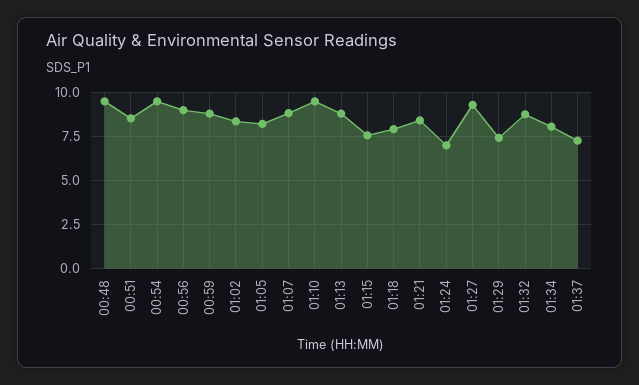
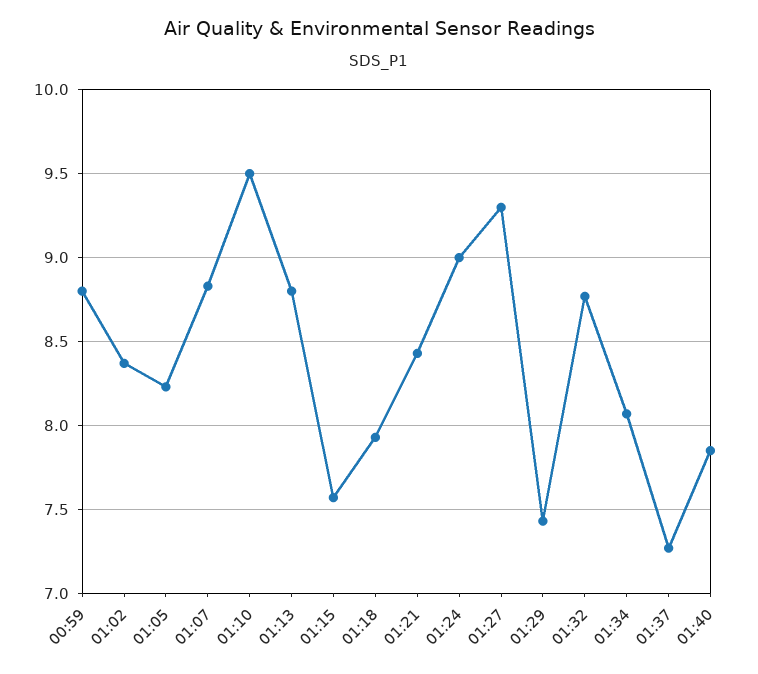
00:48: 9.5 -> none
00:51: 8.5 -> none
00:54: 9.5 -> none
00:56: 9 -> none
01:24: 7 -> 9
01:40: none -> 7.85

